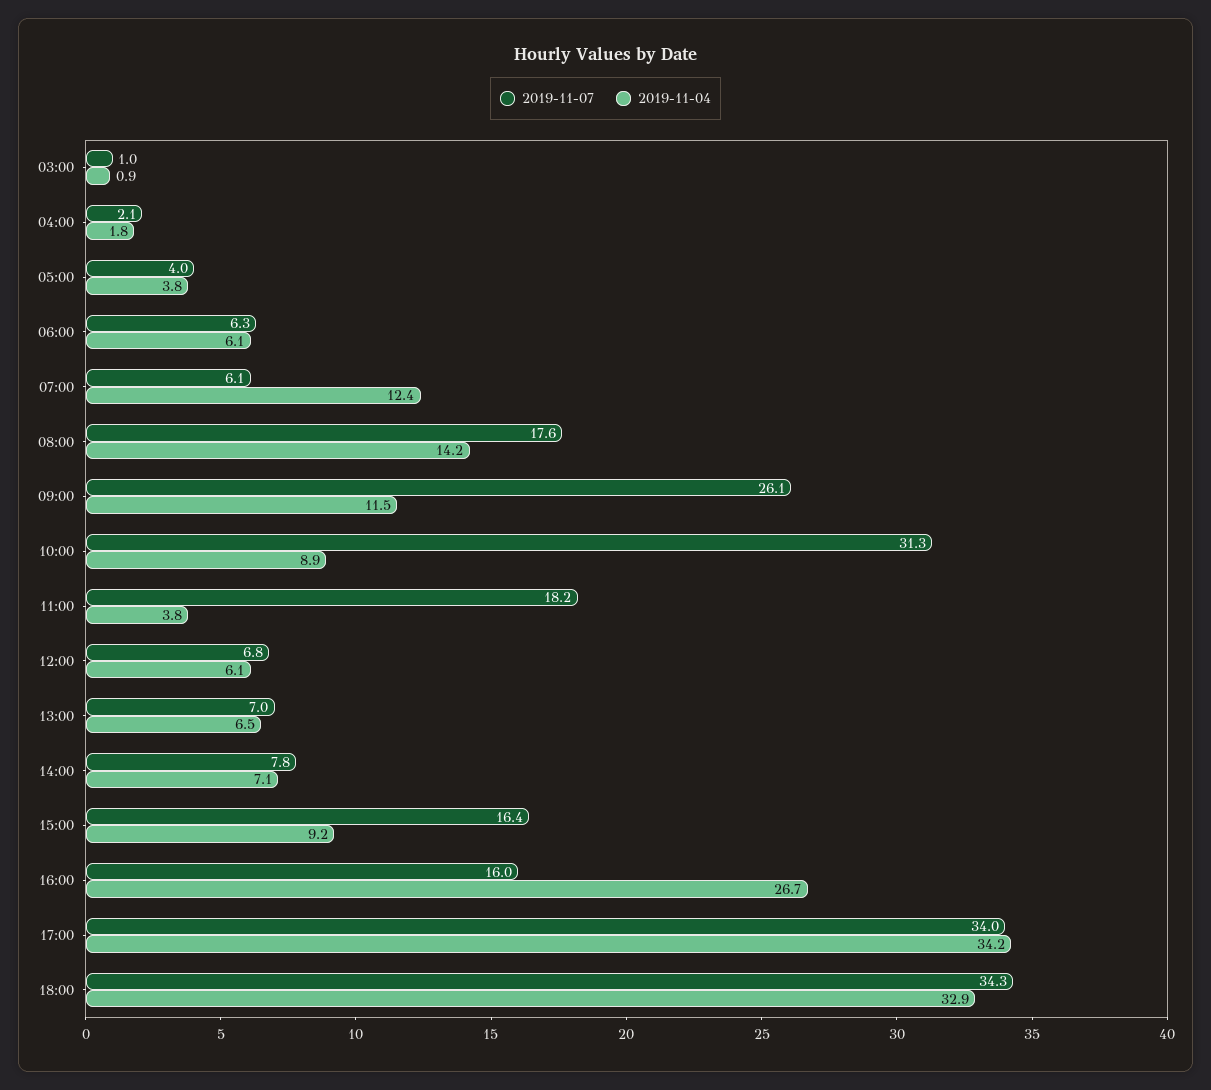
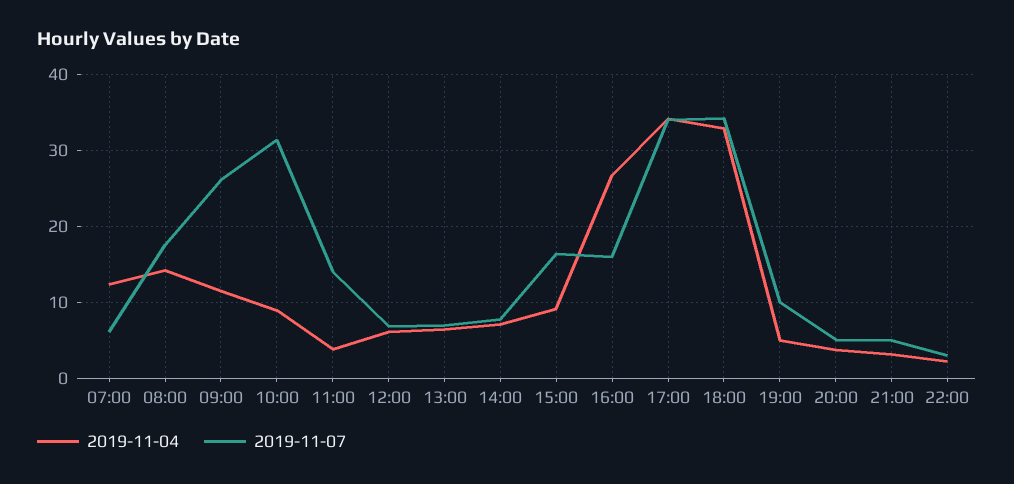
2019-11-07, 03:00: 1 -> none
2019-11-04, 03:00: 0.9 -> none
2019-11-07, 04:00: 2.1 -> none
2019-11-04, 04:00: 1.8 -> none
2019-11-07, 05:00: 4 -> none
2019-11-04, 05:00: 3.8 -> none
2019-11-07, 06:00: 6.3 -> none
2019-11-04, 06:00: 6.1 -> none
2019-11-07, 11:00: 18.2 -> 14
2019-11-04, 19:00: none -> 5
2019-11-07, 19:00: none -> 10
2019-11-04, 20:00: none -> 4
2019-11-07, 20:00: none -> 5
2019-11-04, 21:00: none -> 3
2019-11-07, 21:00: none -> 5
2019-11-04, 22:00: none -> 2
2019-11-07, 22:00: none -> 3

